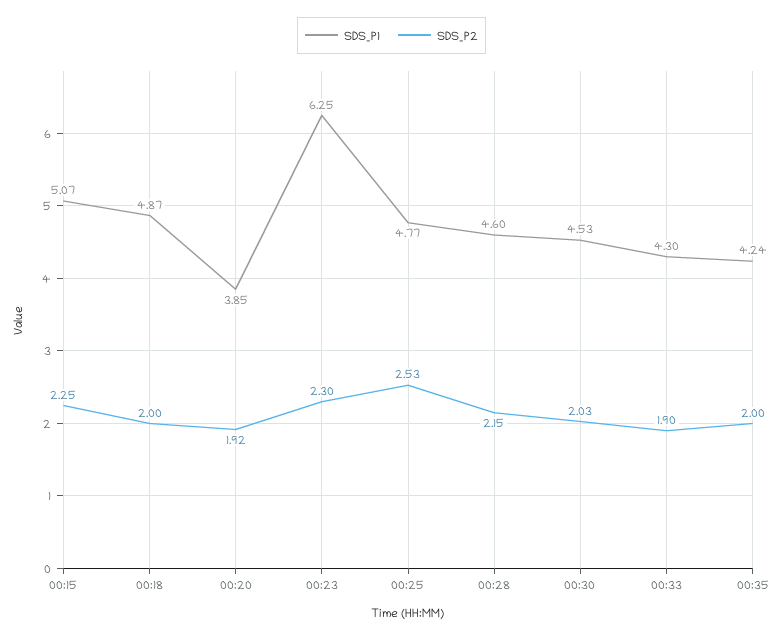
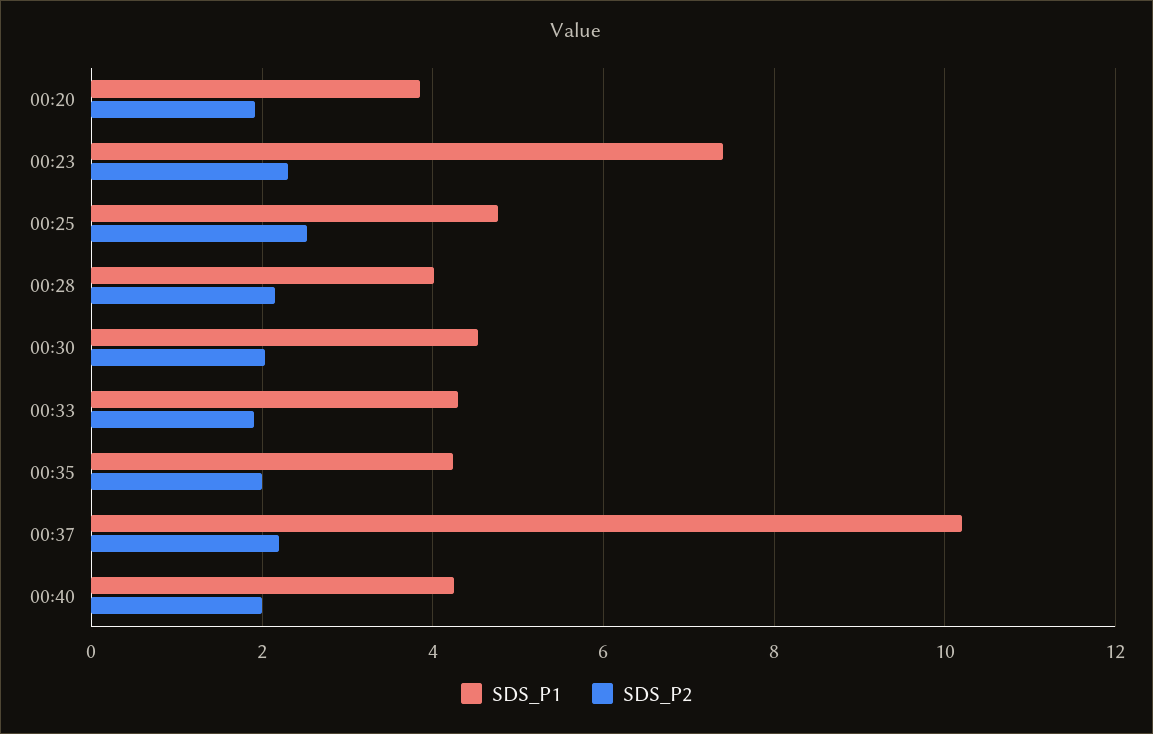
SDS_P1, 00:15: 5.07 -> none
SDS_P2, 00:15: 2.25 -> none
SDS_P1, 00:18: 4.87 -> none
SDS_P2, 00:18: 2 -> none
SDS_P1, 00:23: 6.25 -> 7.4
SDS_P1, 00:28: 4.6 -> 4
SDS_P1, 00:37: none -> 10.2
SDS_P2, 00:37: none -> 2.2
SDS_P1, 00:40: none -> 4.2
SDS_P2, 00:40: none -> 2

